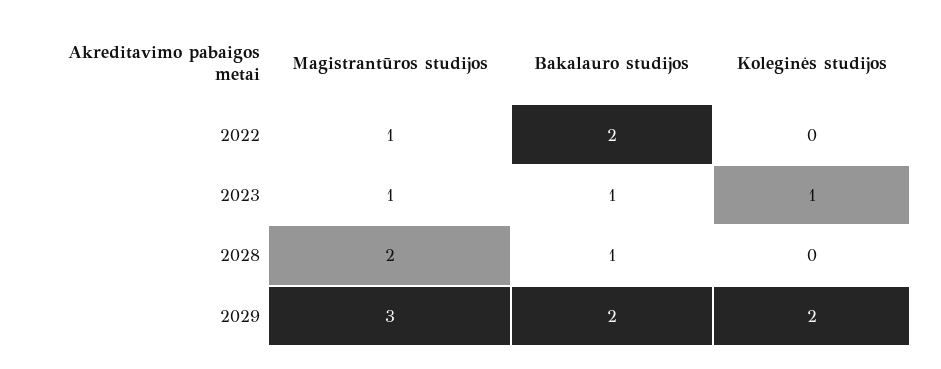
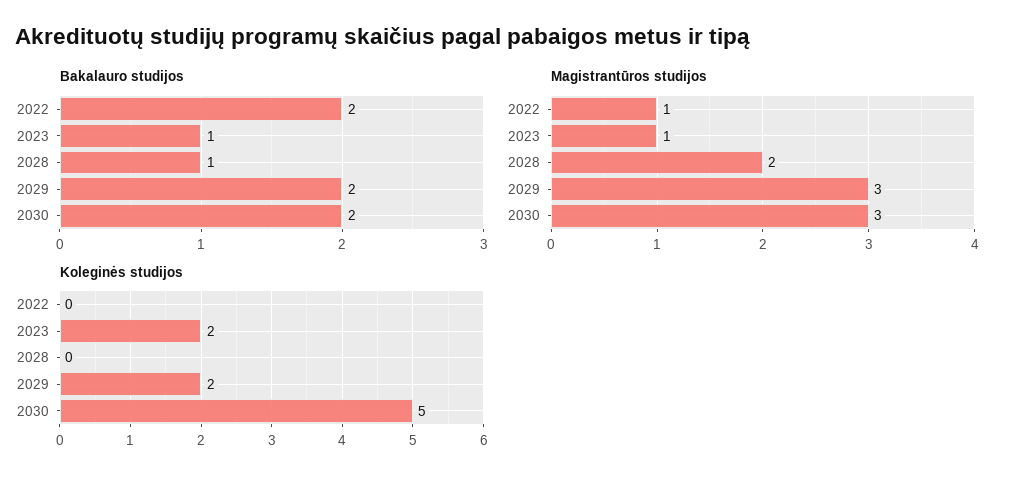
Koleginės studijos, 2023: 1 -> 2
Bakalauro studijos, 2030: none -> 2
Magistrantūros studijos, 2030: none -> 3
Koleginės studijos, 2030: none -> 5

